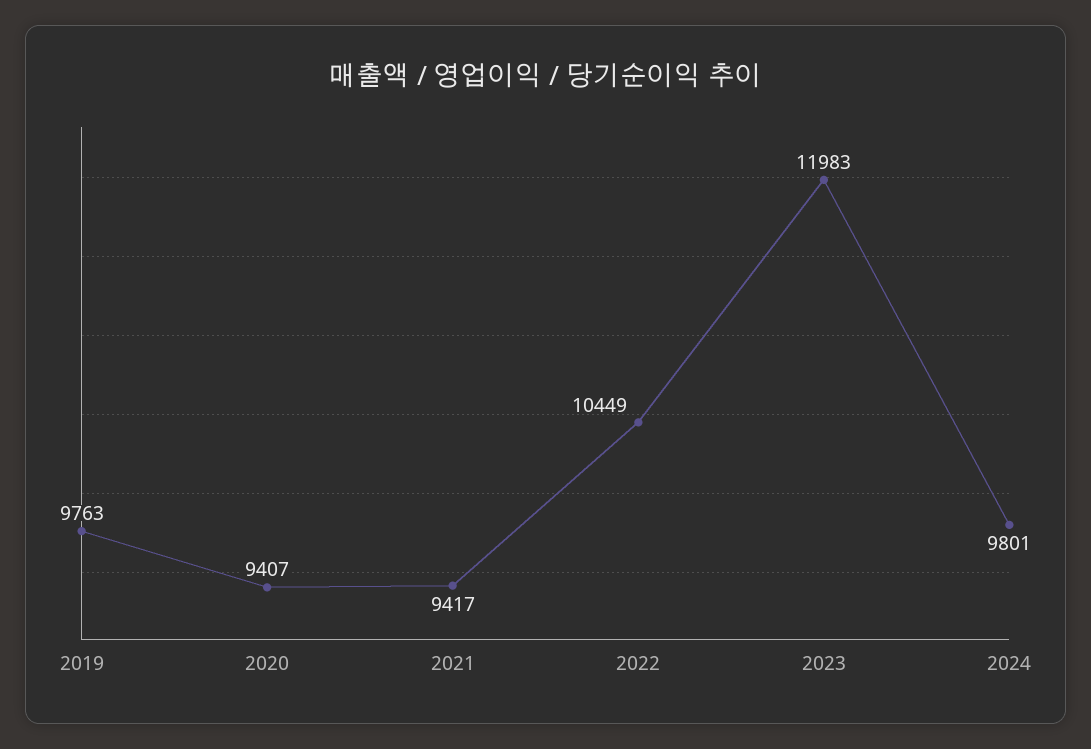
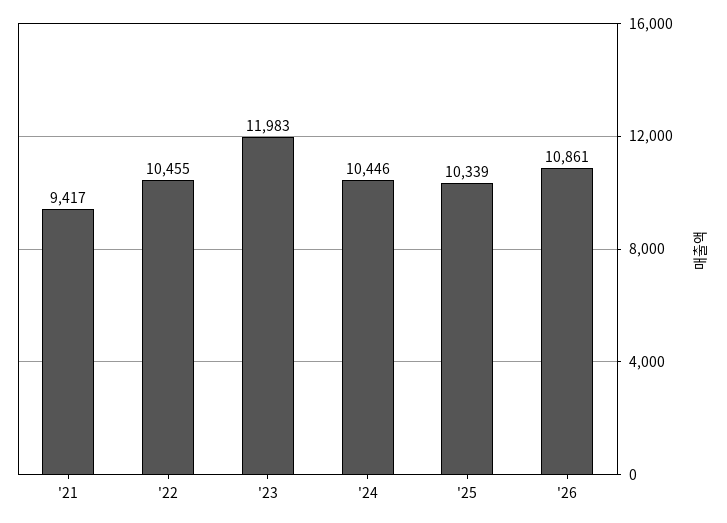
2019: 9763 -> none
2020: 9407 -> none
2022: 10449 -> 10455
2024: 9801 -> 10446
'25: none -> 10339
'26: none -> 10861

